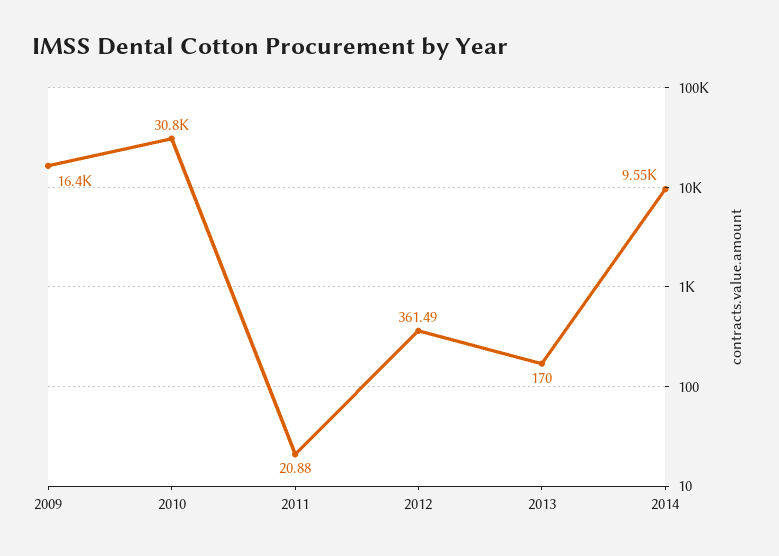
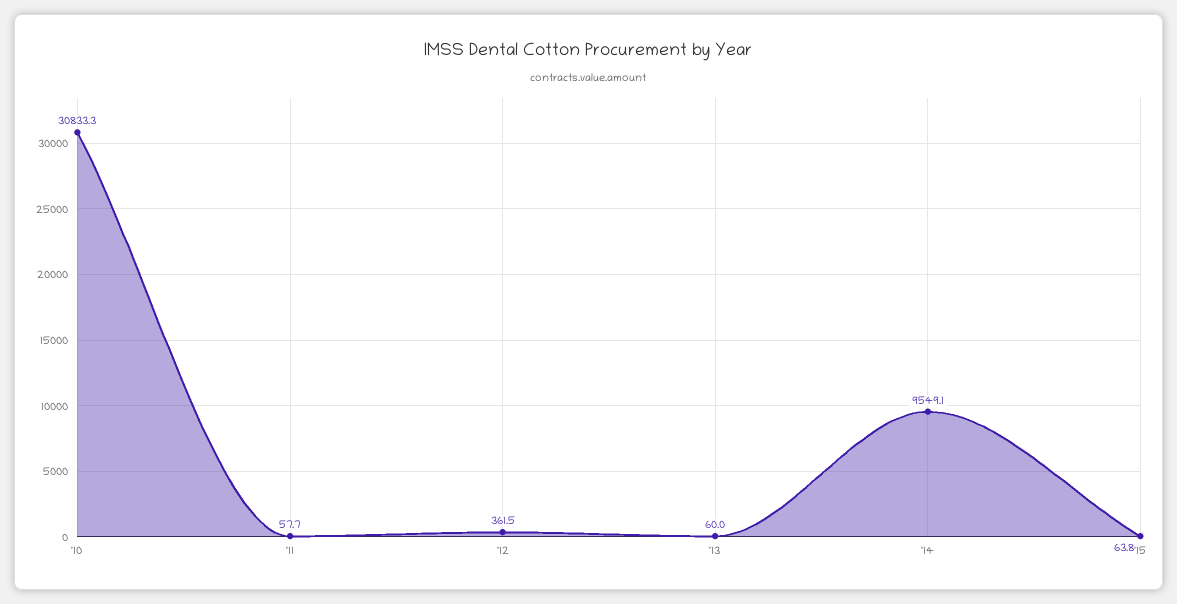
2009: 16400 -> none
2011: 20.88 -> 57.7
2013: 170 -> 60
'15: none -> 63.8

